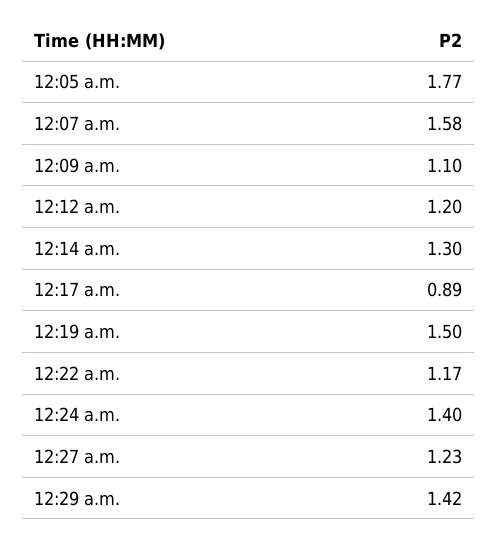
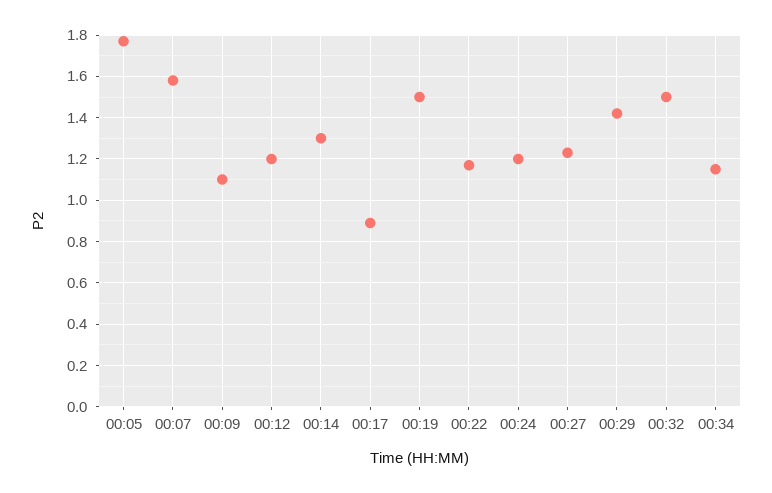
12:24 a.m.: 1.4 -> 1.2
00:32: none -> 1.5
00:34: none -> 1.15

